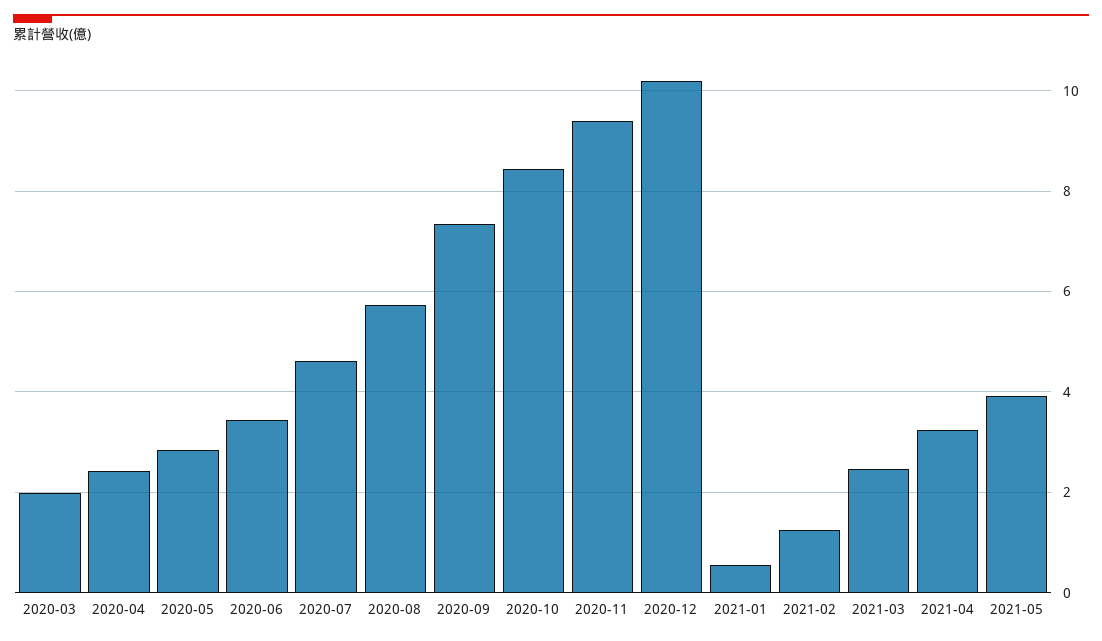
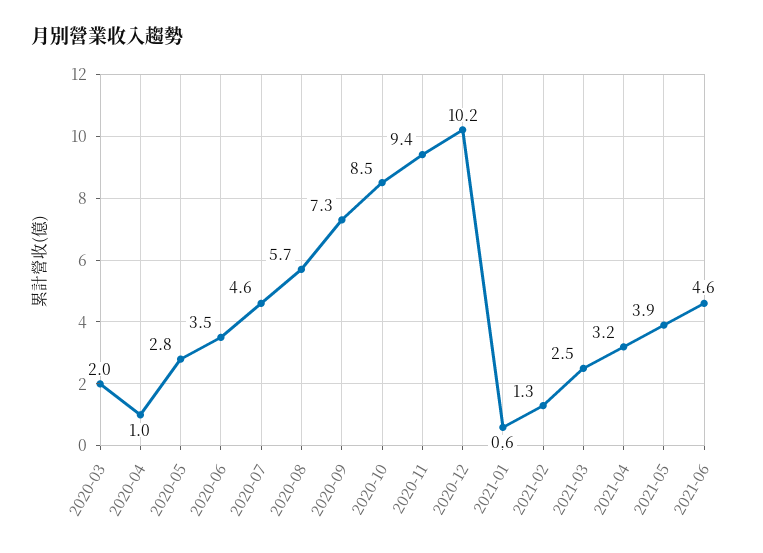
2020-04: 2.4 -> 1
2021-06: none -> 4.6

